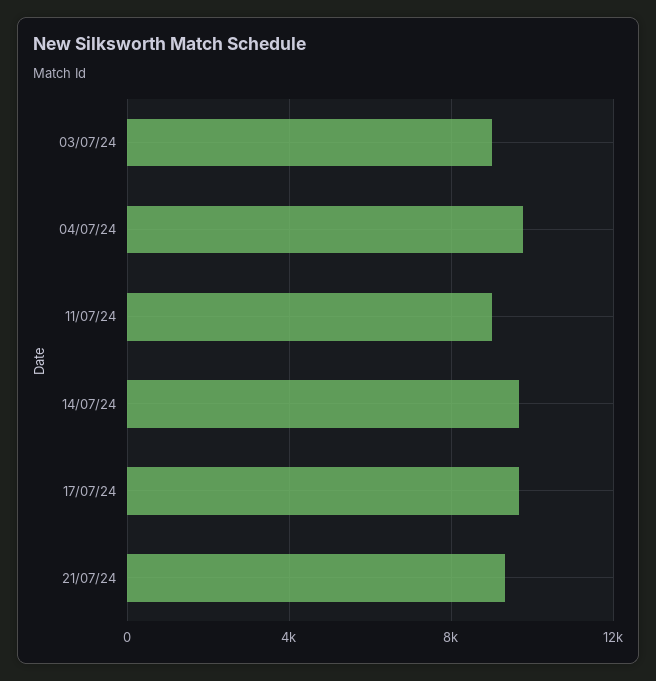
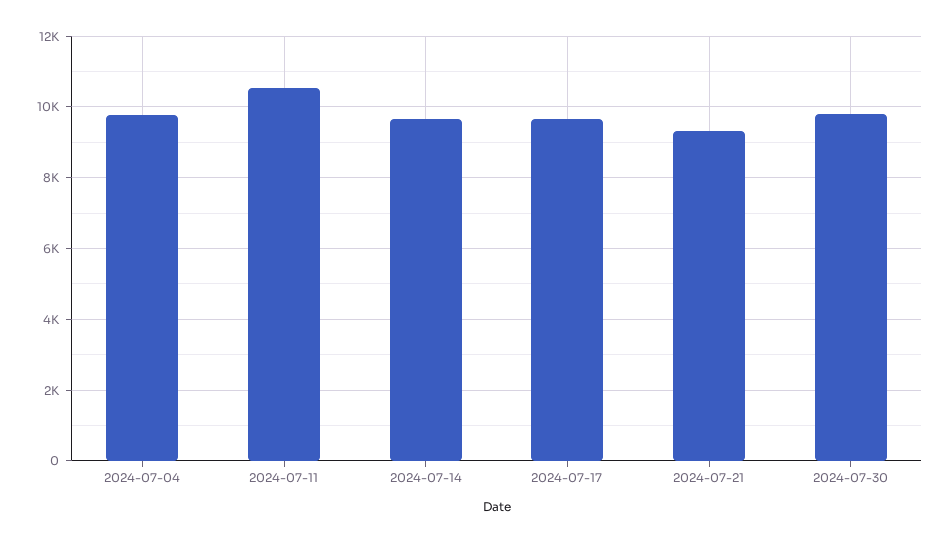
03/07/24: 9000 -> none
11/07/24: 9000 -> 10600
2024-07-30: none -> 9800

